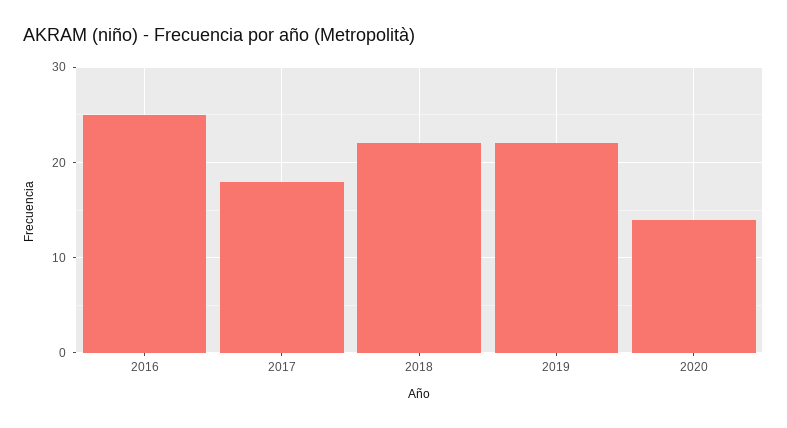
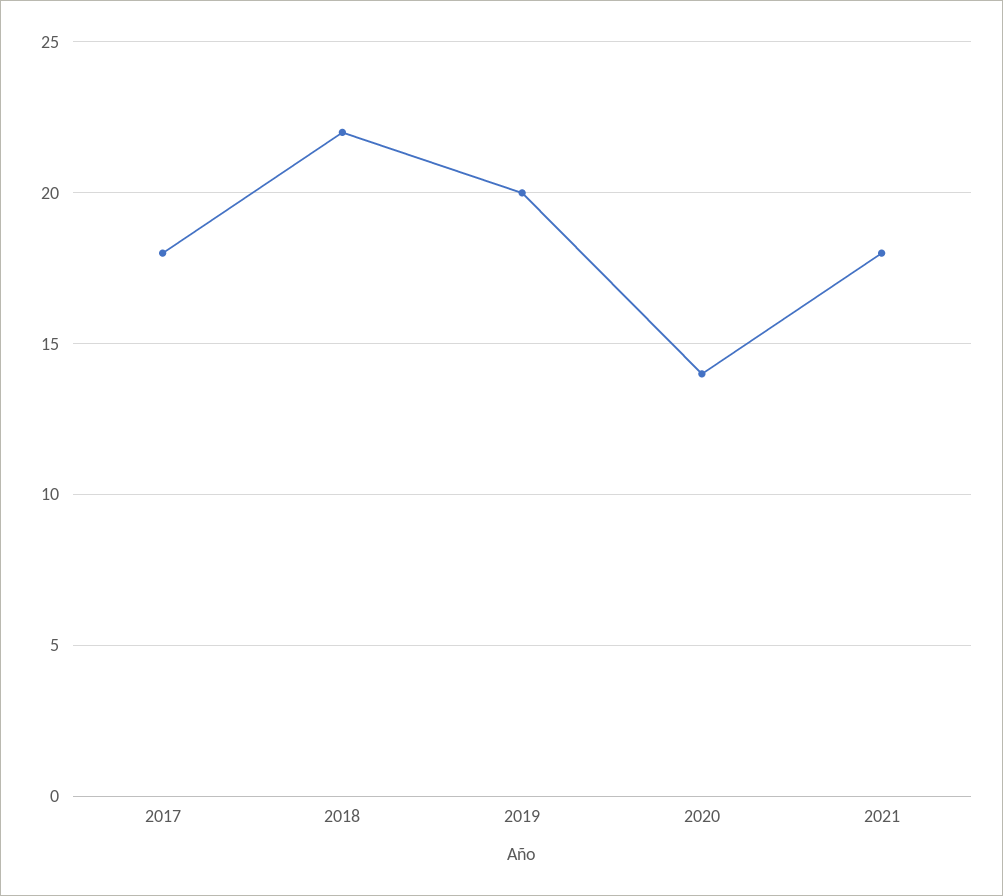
2016: 25 -> none
2019: 22 -> 20
2021: none -> 18

